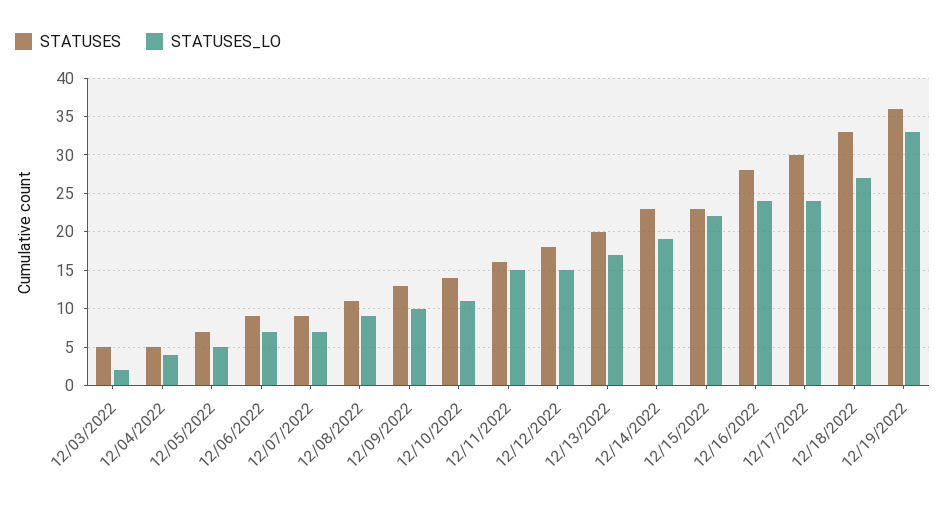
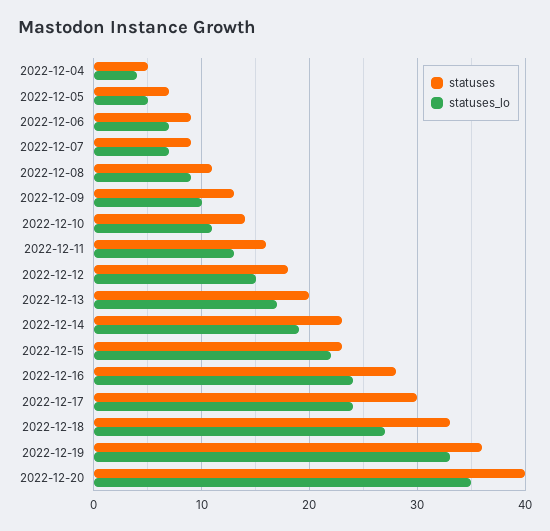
STATUSES, 12/03/2022: 5 -> none
STATUSES_LO, 12/03/2022: 2 -> none
STATUSES_LO, 12/11/2022: 15 -> 13
STATUSES, 2022-12-20: none -> 40
STATUSES_LO, 2022-12-20: none -> 35

